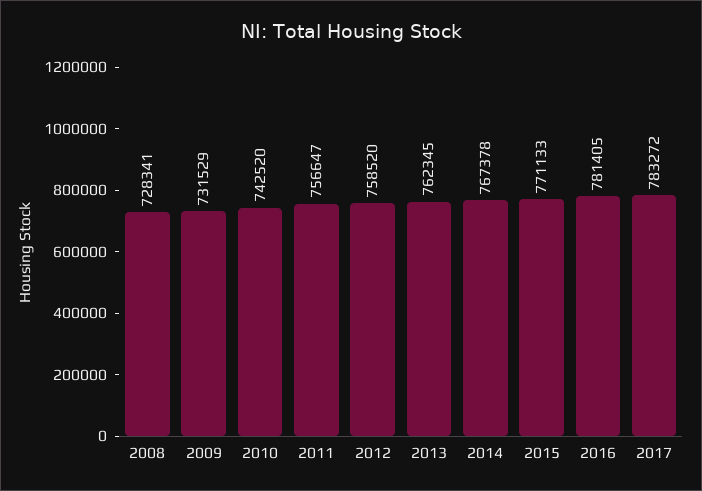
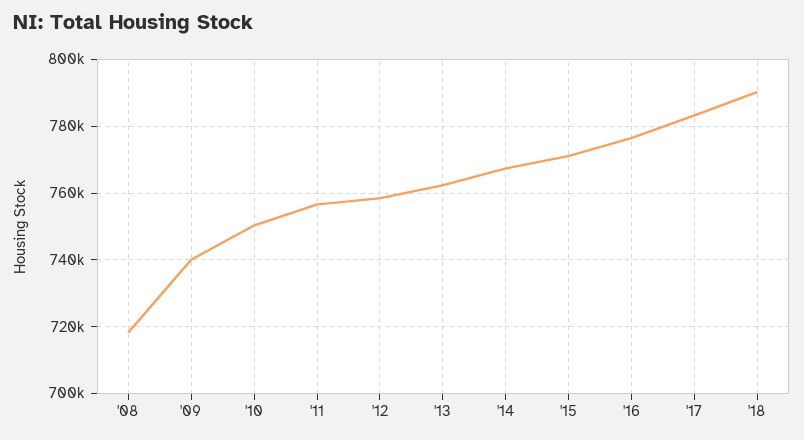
2008: 728341 -> 718000
2009: 731529 -> 740000
2010: 742520 -> 750000
2016: 781405 -> 776000
'18: none -> 790000

